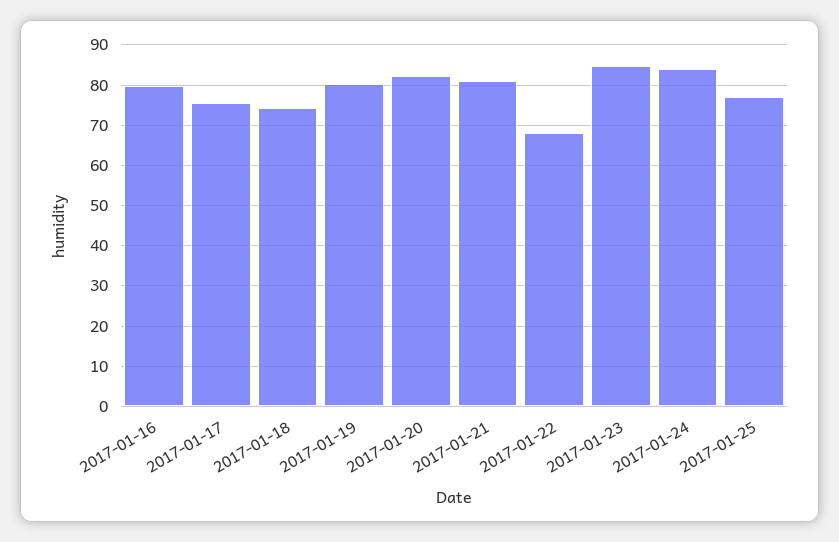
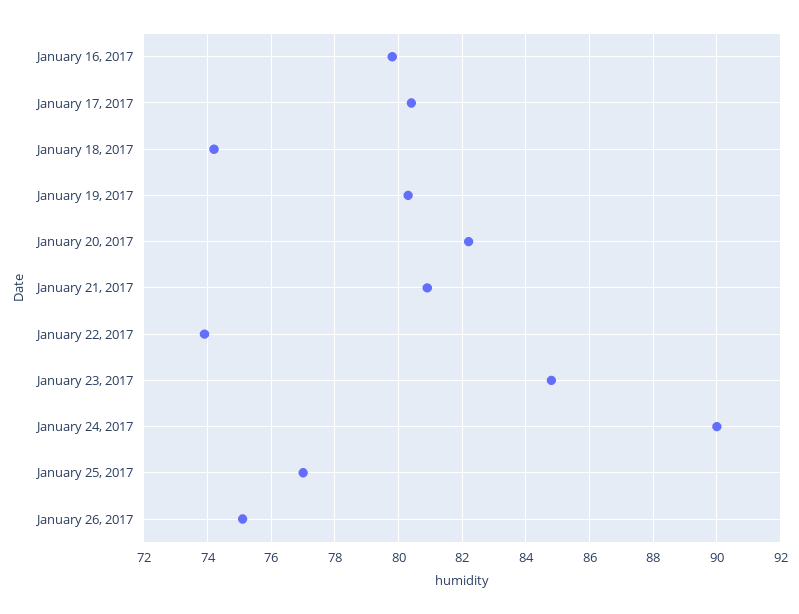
2017-01-17: 76 -> 80.5
2017-01-22: 68 -> 74
2017-01-24: 84 -> 90
January 26, 2017: none -> 75

